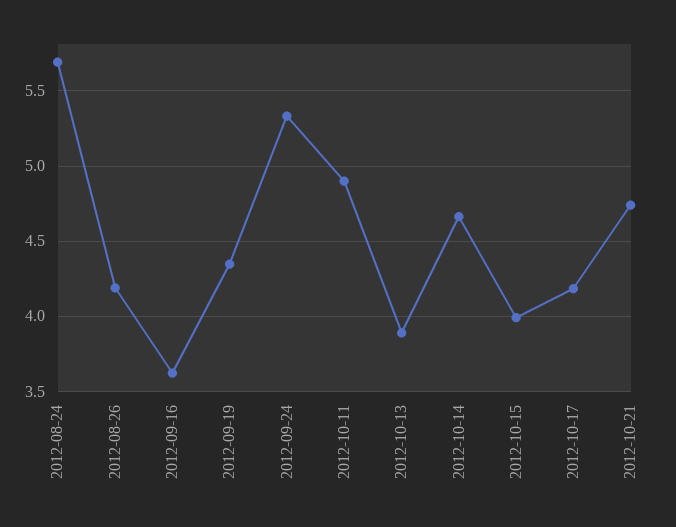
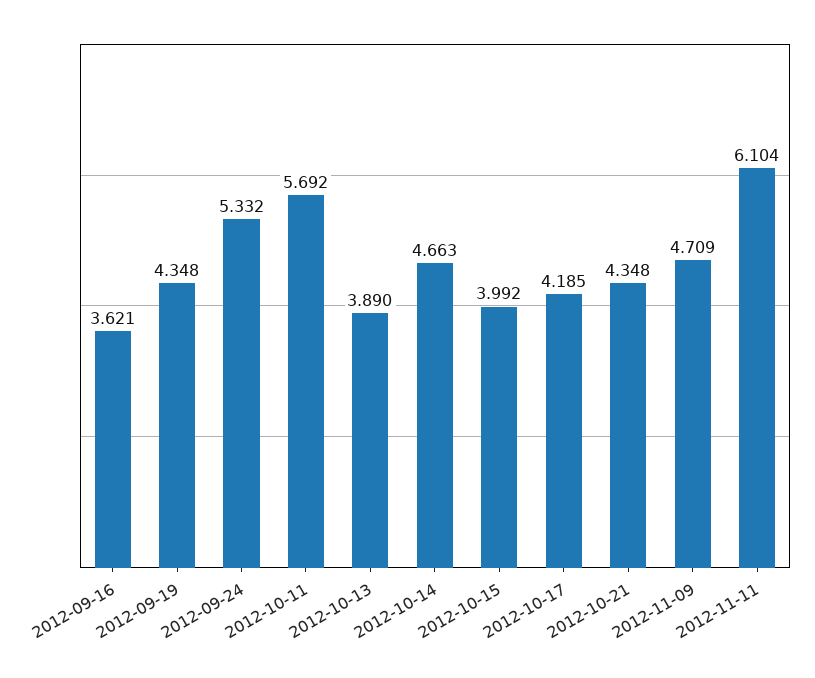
2012-08-24: 5.7 -> none
2012-08-26: 4.2 -> none
2012-10-11: 4.9 -> 5.692
2012-10-21: 4.75 -> 4.348
2012-11-09: none -> 4.709
2012-11-11: none -> 6.104

